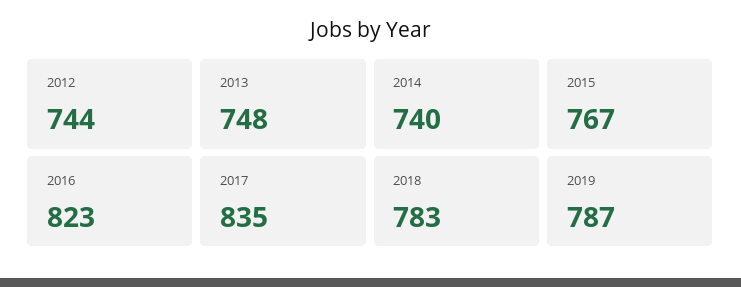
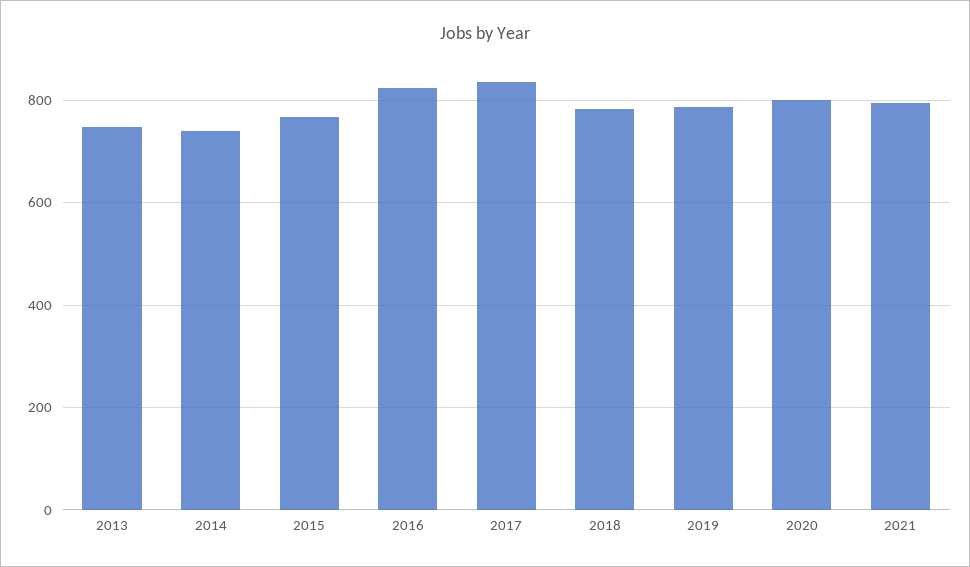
2012: 744 -> none
2020: none -> 800
2021: none -> 800

